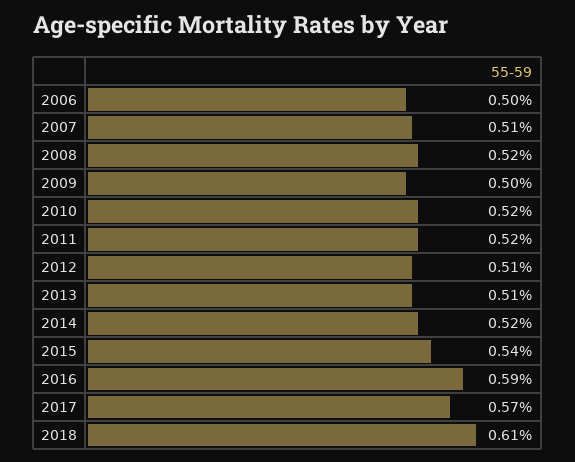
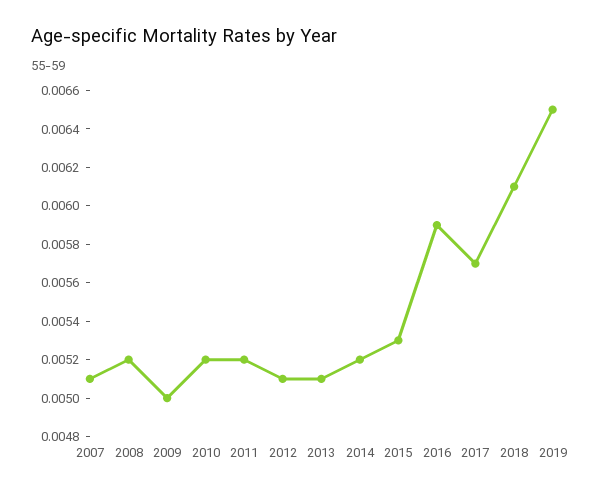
2006: 0.005 -> none
2015: 0.0054 -> 0.0053
2019: none -> 0.0065

